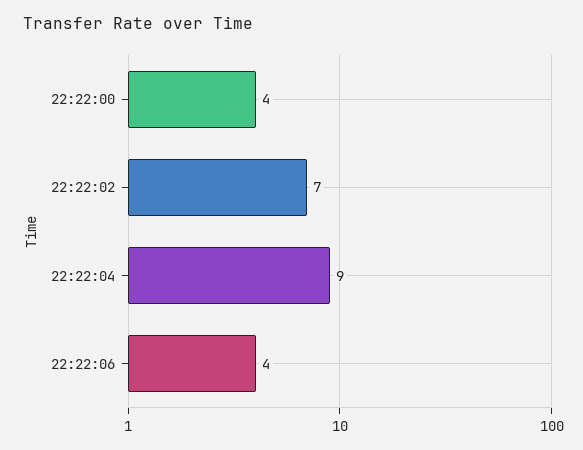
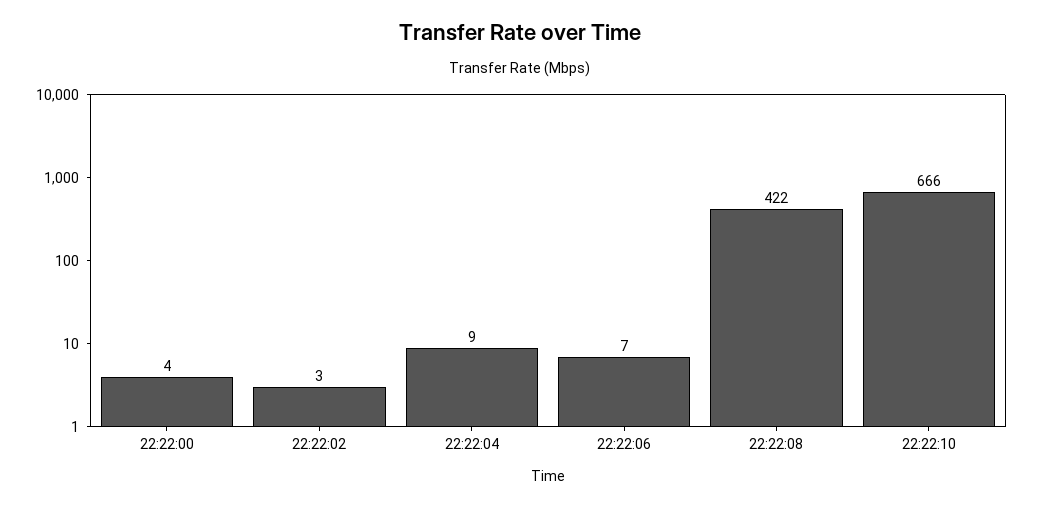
22:22:02: 7 -> 3
22:22:06: 4 -> 7
22:22:08: none -> 422
22:22:10: none -> 666

